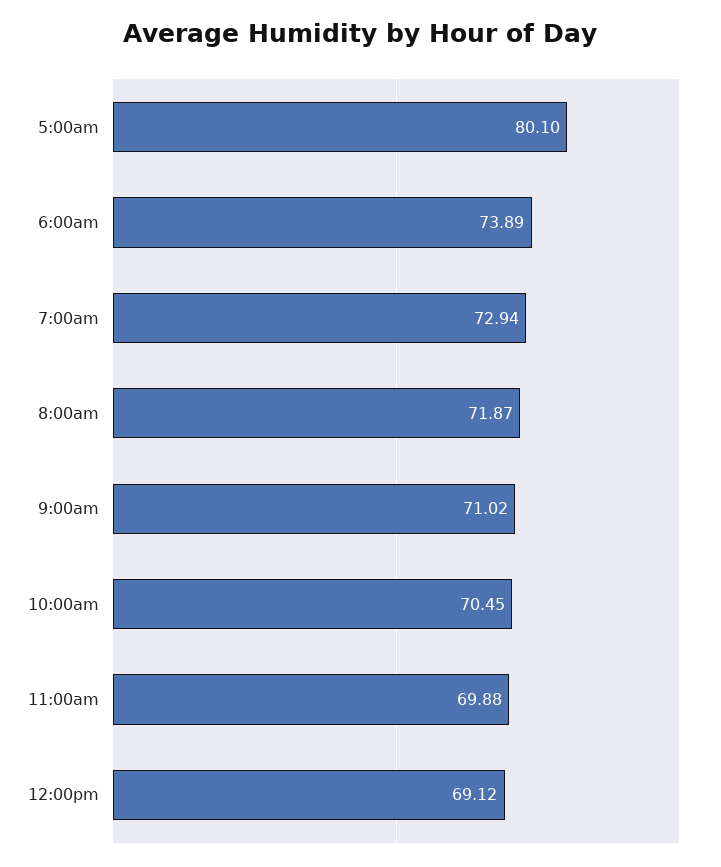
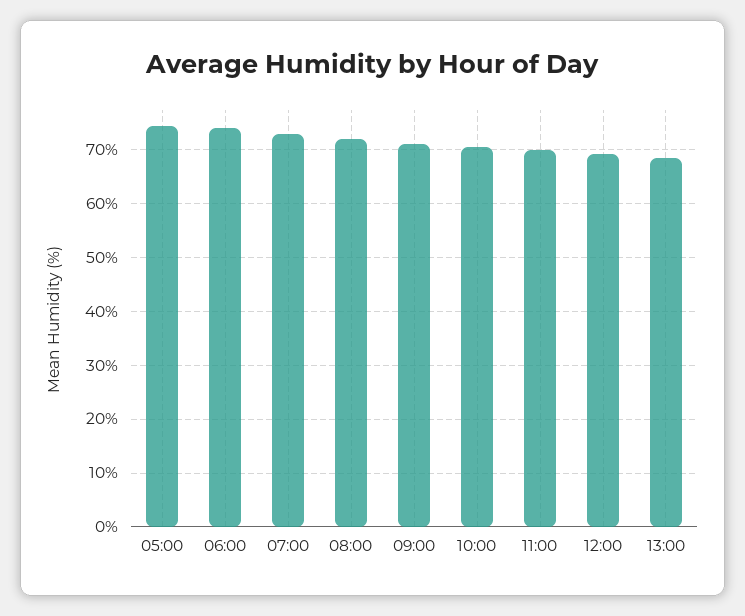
5:00am: 80.1 -> 74
13:00: none -> 68

